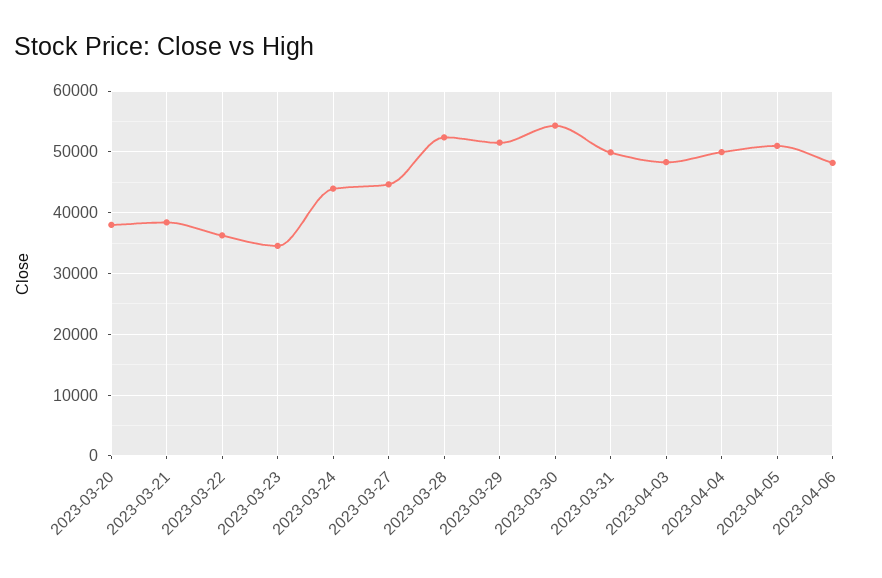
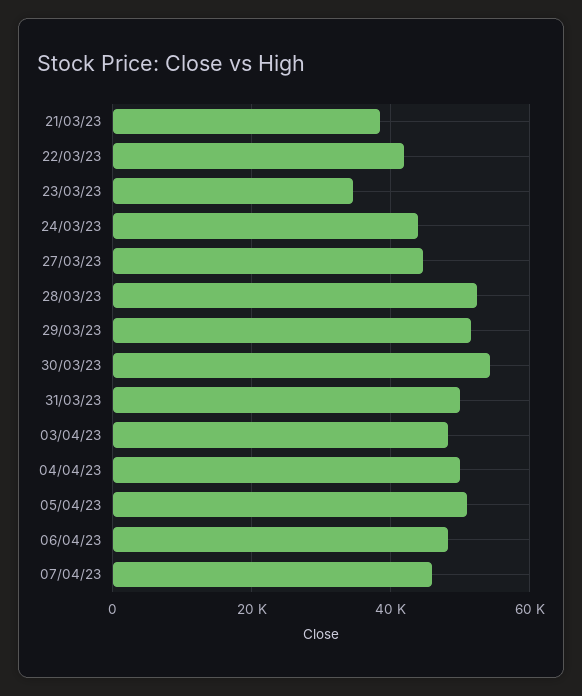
2023-03-20: 38000 -> none
2023-03-22: 36000 -> 42000
07/04/23: none -> 46000

